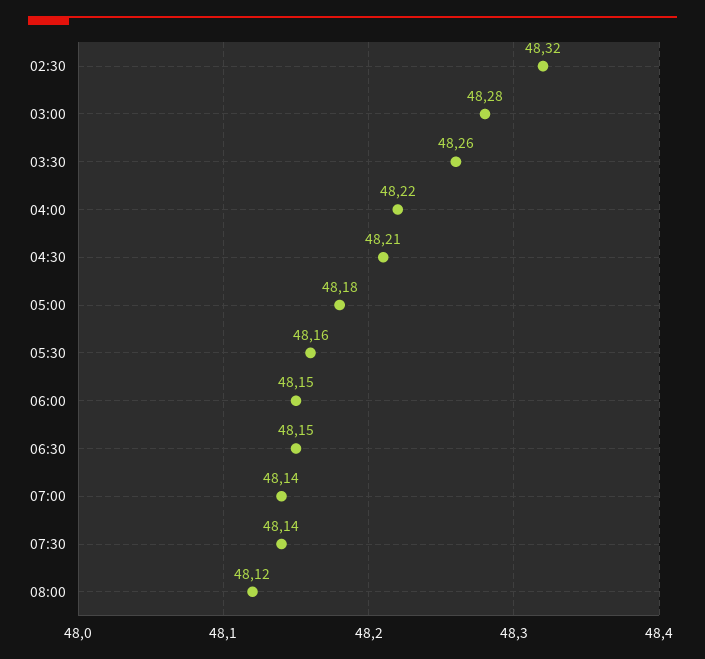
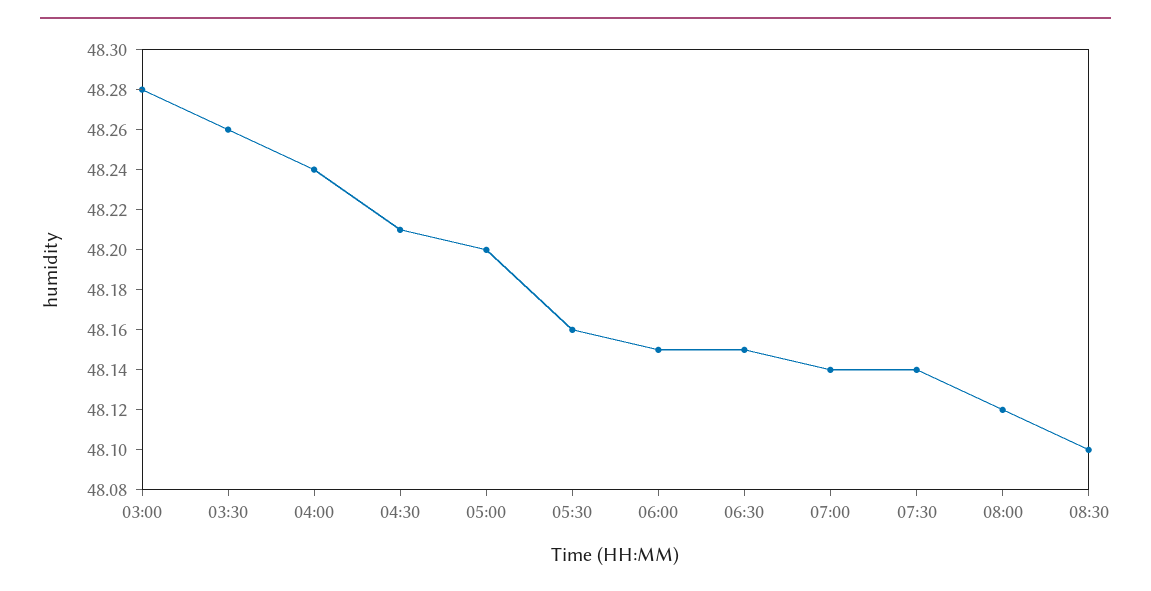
02:30: 48.32 -> none
04:00: 48.22 -> 48.24
05:00: 48.18 -> 48.2
08:30: none -> 48.1

